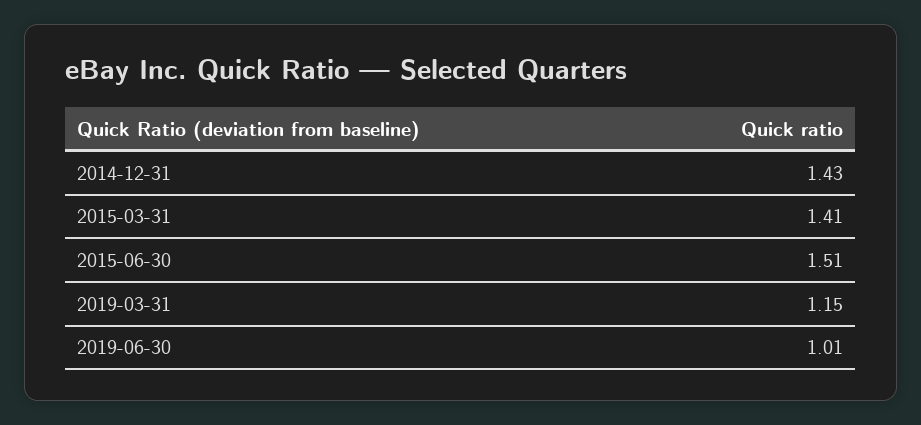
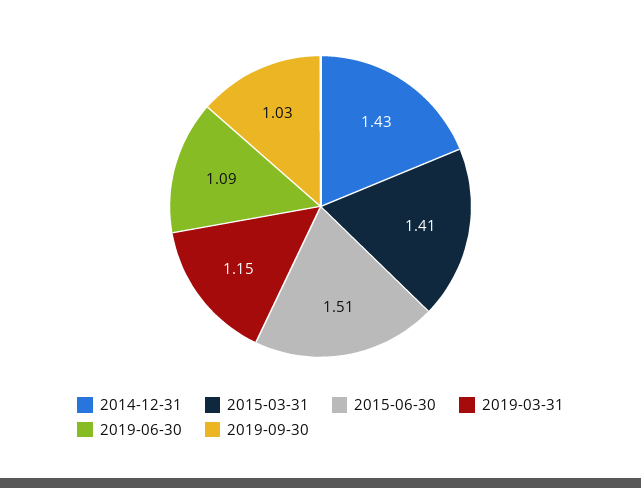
2019-06-30: 1.01 -> 1.09
2019-09-30: none -> 1.03

